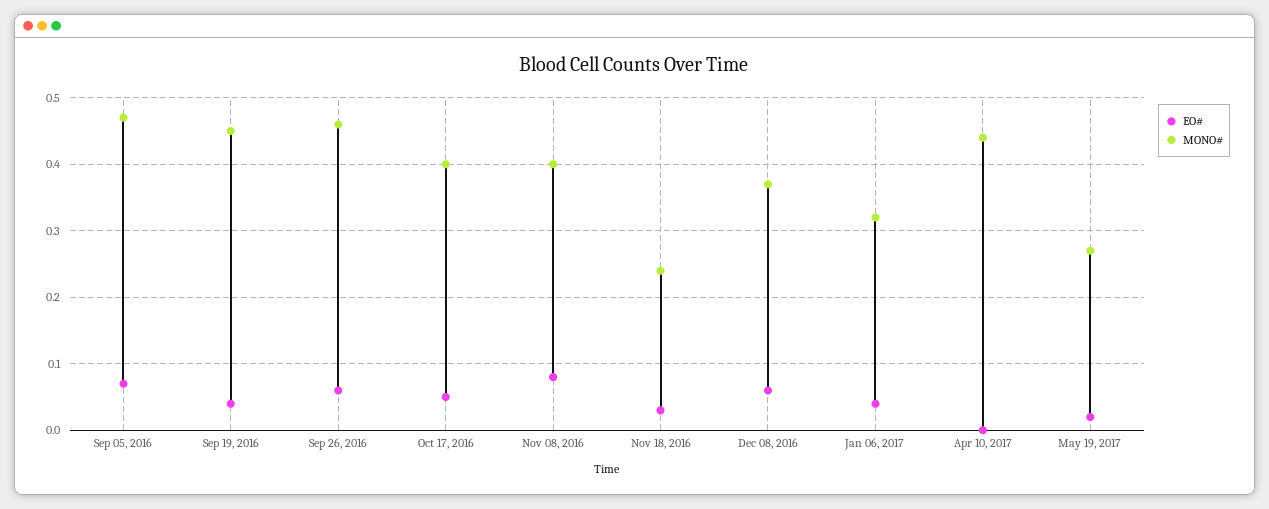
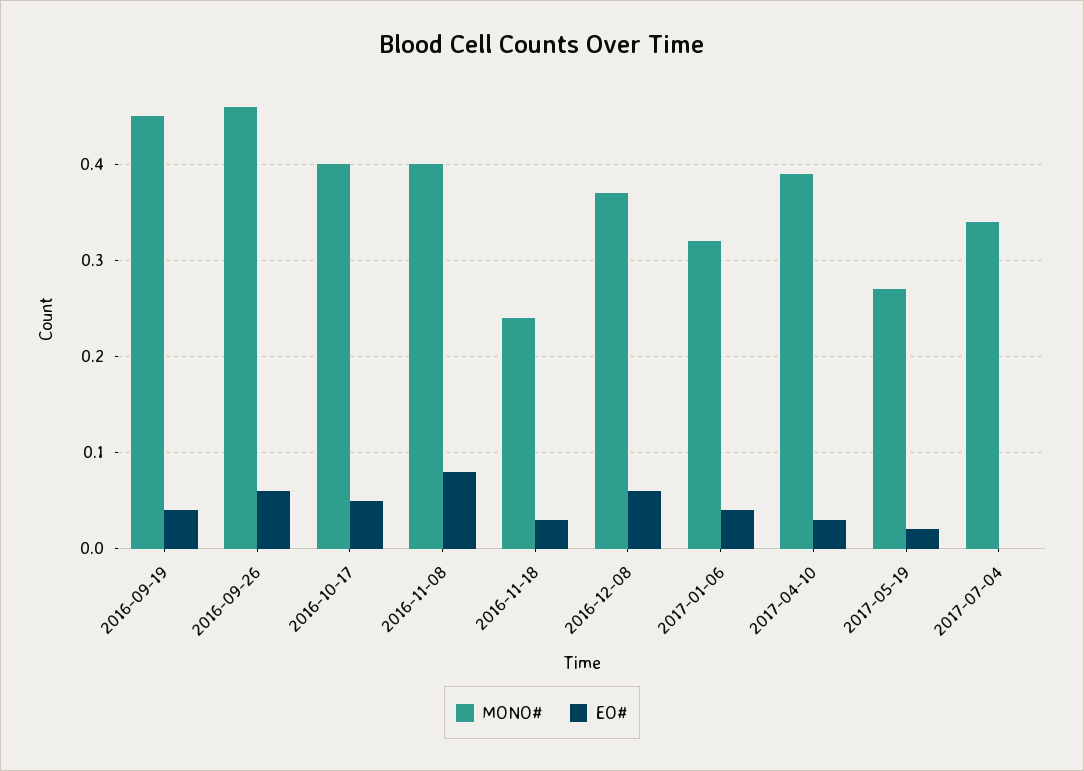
EO#, Sep 05, 2016: 0.07 -> none
MONO#, Sep 05, 2016: 0.47 -> none
EO#, Apr 10, 2017: 0 -> 0.03
MONO#, Apr 10, 2017: 0.44 -> 0.39
MONO#, 2017-07-04: none -> 0.34
EO#, 2017-07-04: none -> 0

